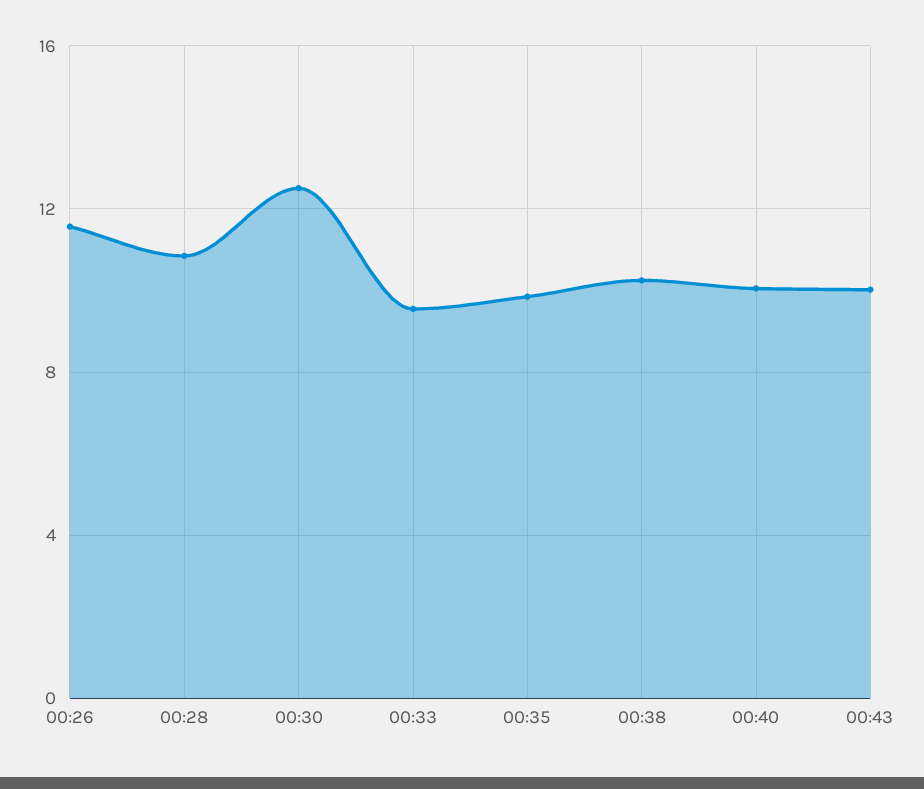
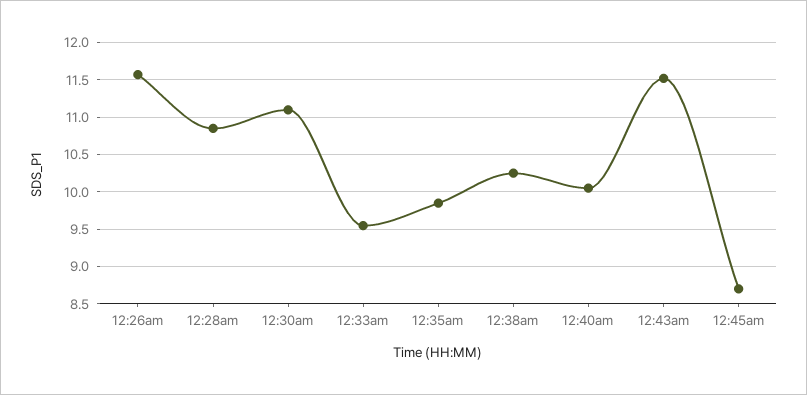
00:30: 12.5 -> 11.1
00:43: 10 -> 11.5
12:45am: none -> 8.7

